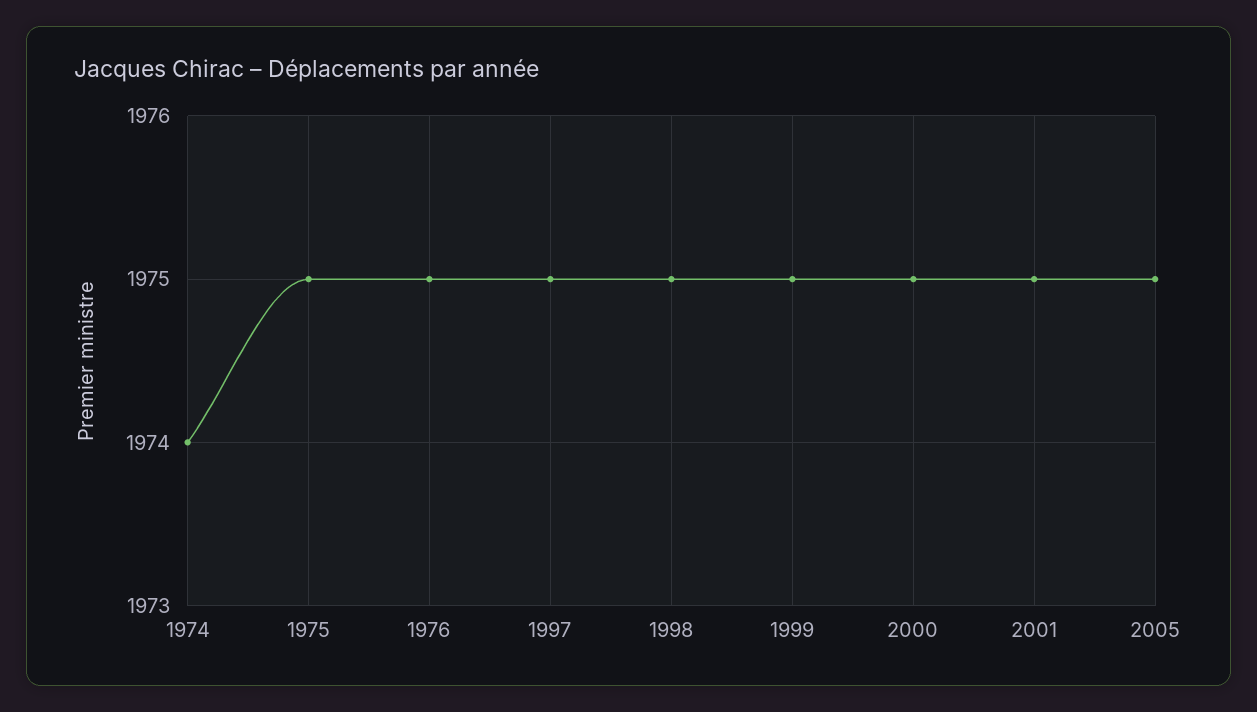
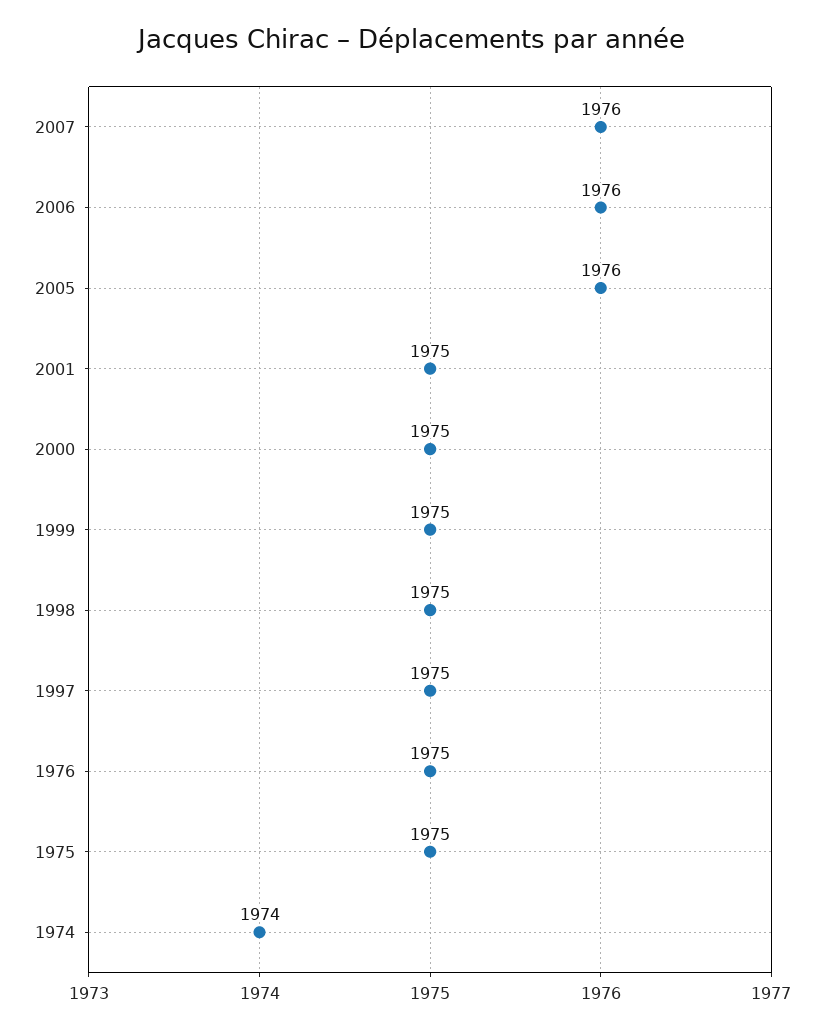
2005: 1975 -> 1976
2007: none -> 1976
2006: none -> 1976

